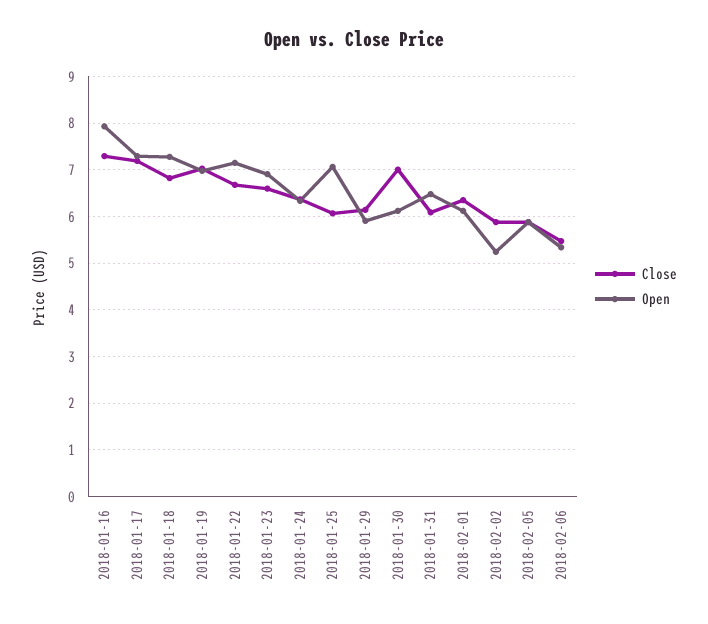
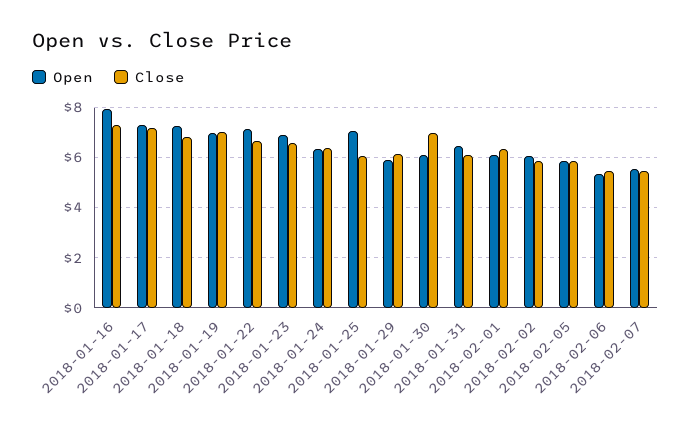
Open, 2018-02-02: 5.2 -> 6
Open, 2018-02-07: none -> 5.5
Close, 2018-02-07: none -> 5.5

